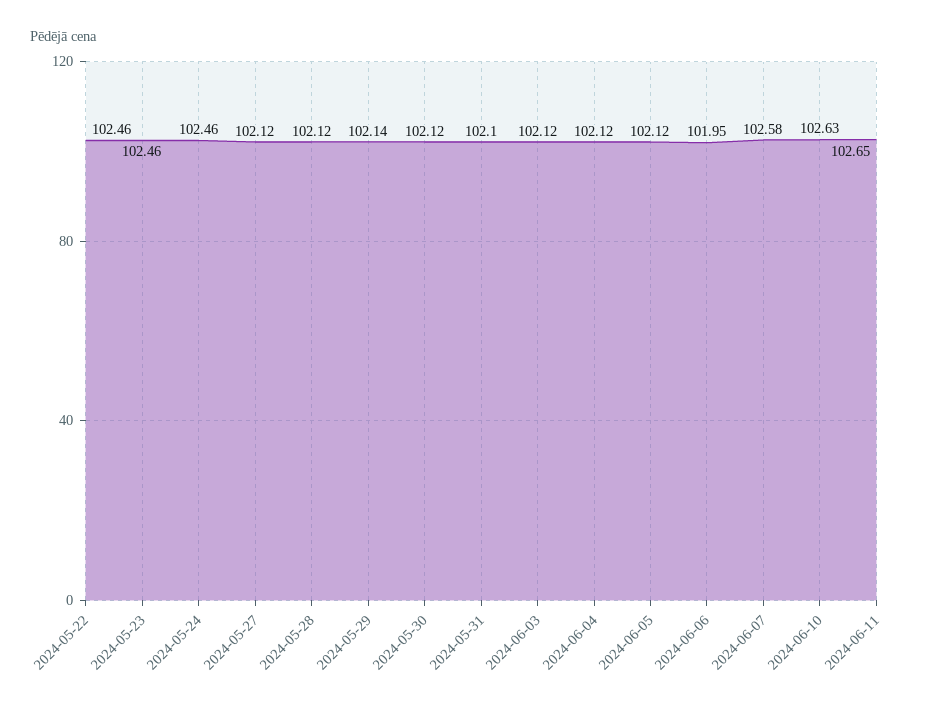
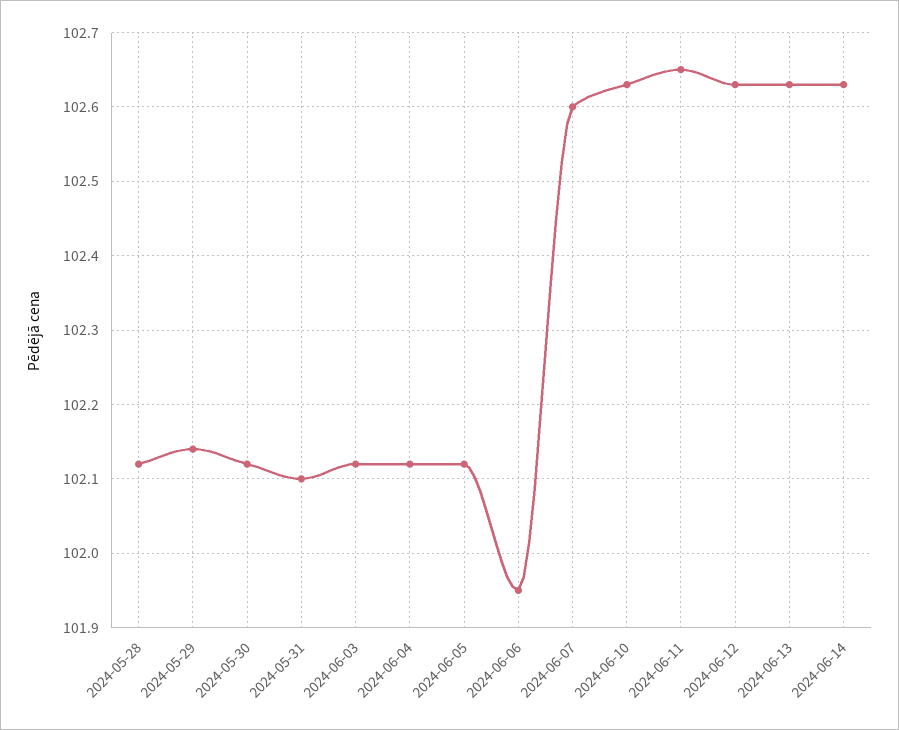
2024-05-22: 102.46 -> none
2024-05-23: 102.46 -> none
2024-05-24: 102.46 -> none
2024-05-27: 102.12 -> none
2024-06-07: 102.58 -> 102.6
2024-06-12: none -> 102.63
2024-06-13: none -> 102.63
2024-06-14: none -> 102.63

